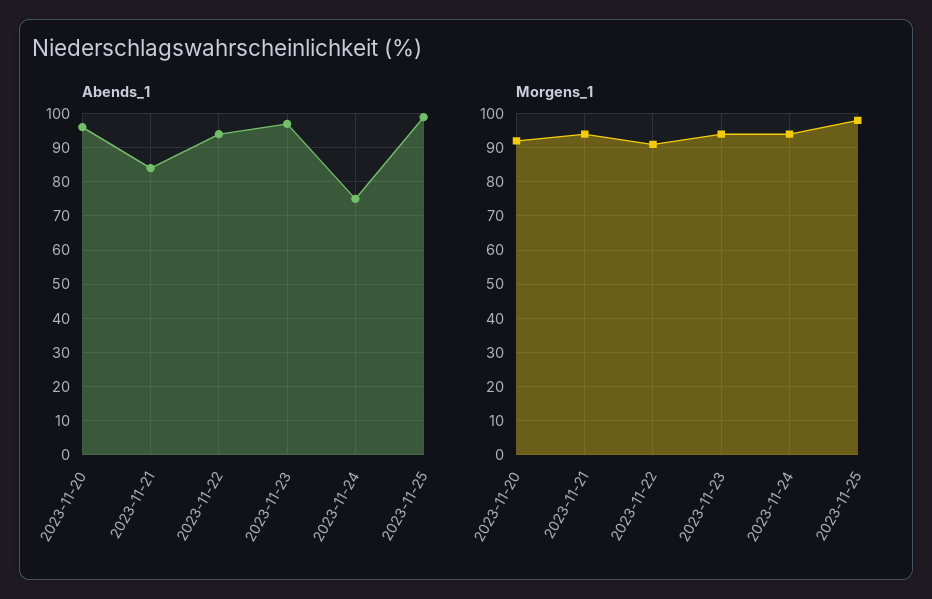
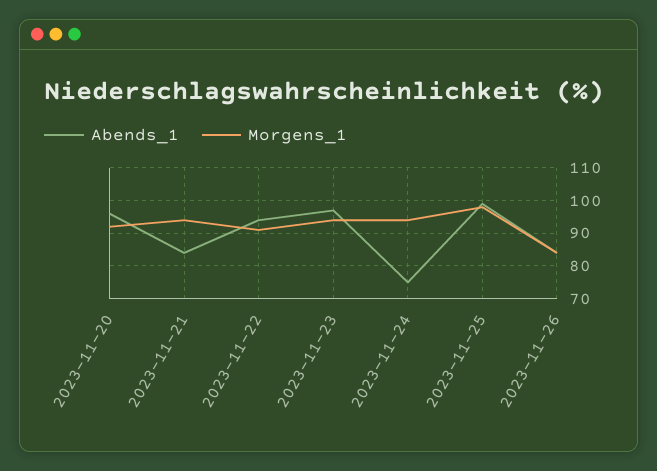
Abends_1, 2023-11-26: none -> 85
Morgens_1, 2023-11-26: none -> 85

